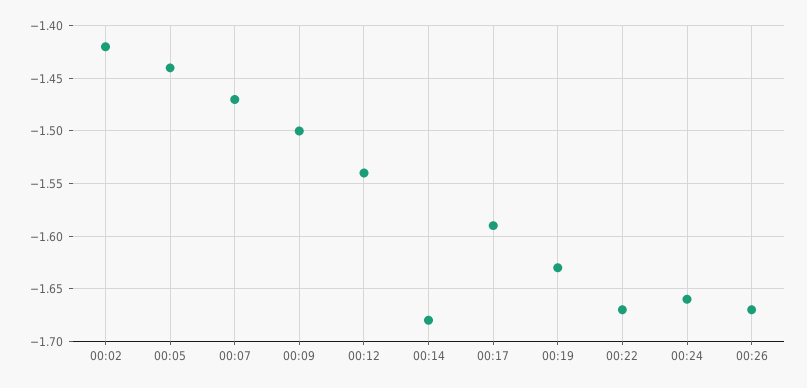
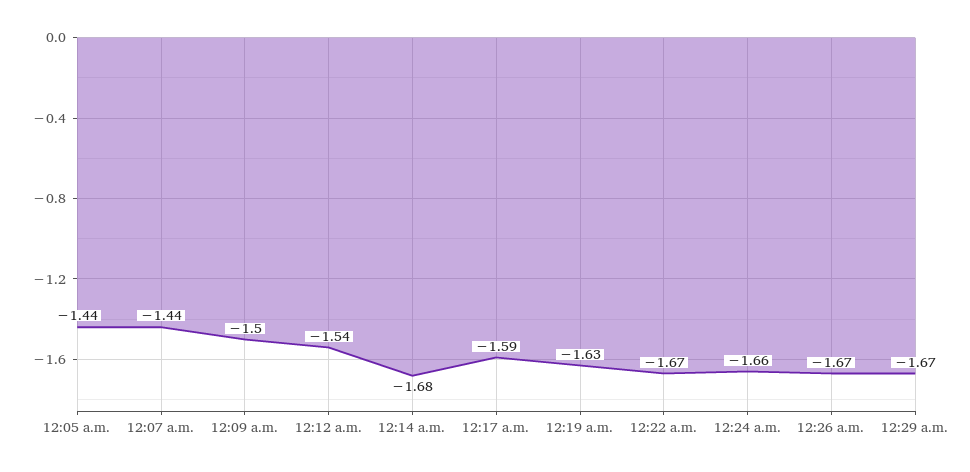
00:02: -1.42 -> none
00:07: -1.47 -> -1.44
12:29 a.m.: none -> -1.67

